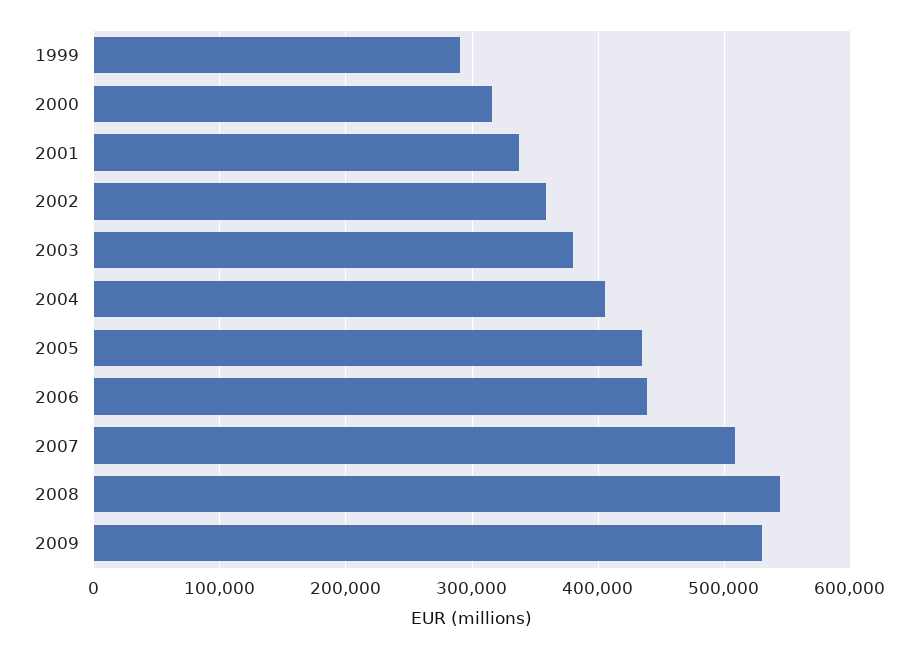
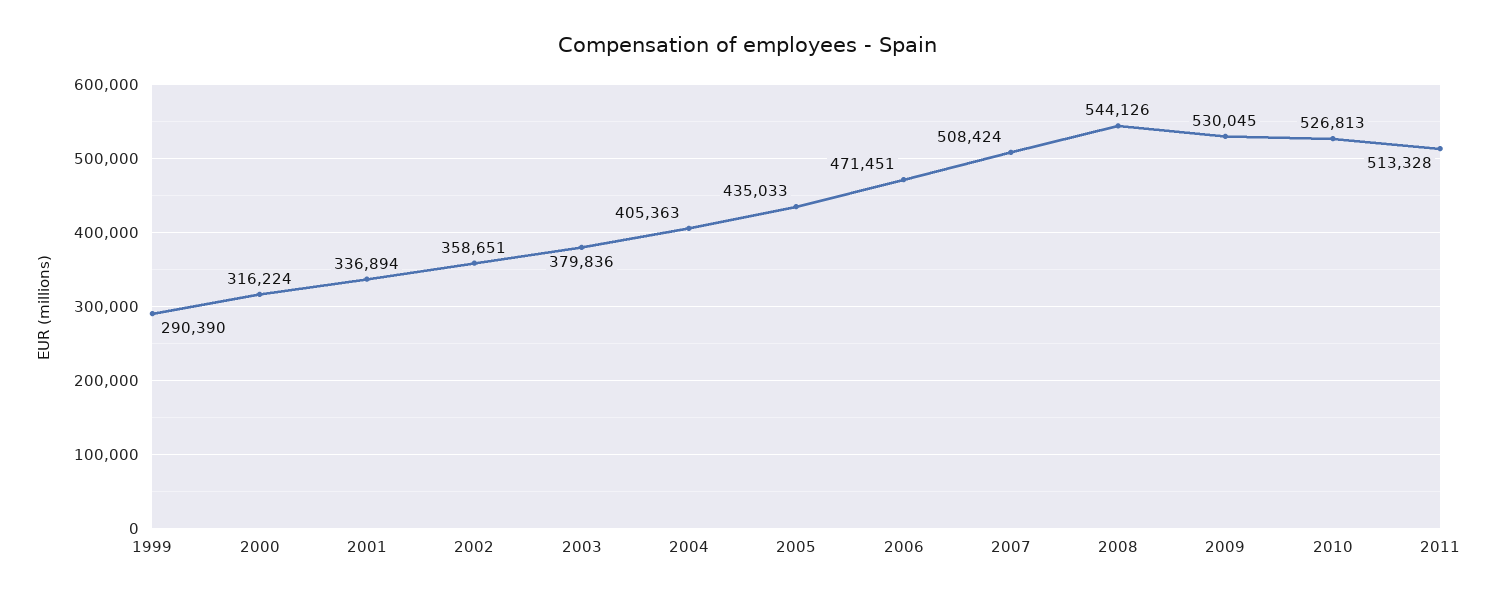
2006: 440000 -> 471451
2010: none -> 526813
2011: none -> 513328

